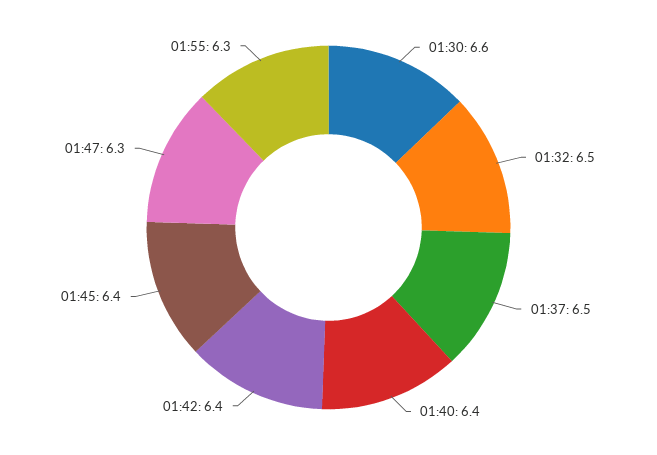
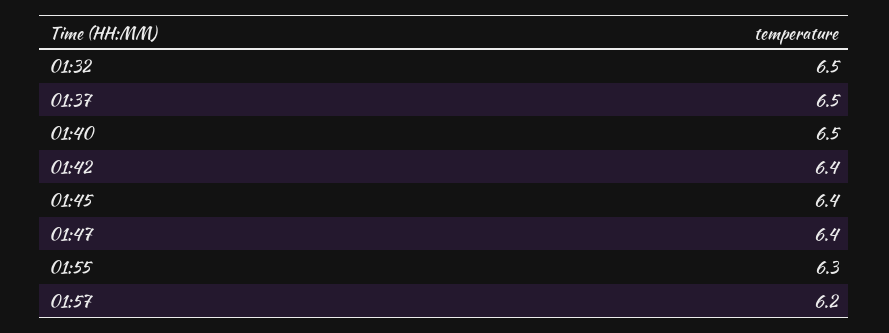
01:30: 6.6 -> none
01:40: 6.4 -> 6.5
01:47: 6.3 -> 6.4
01:57: none -> 6.2

